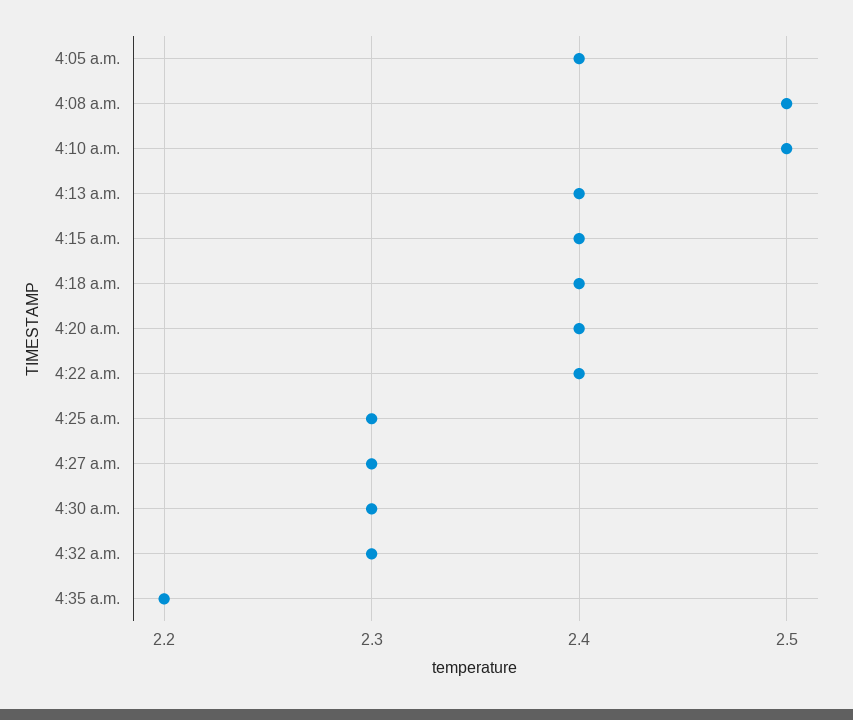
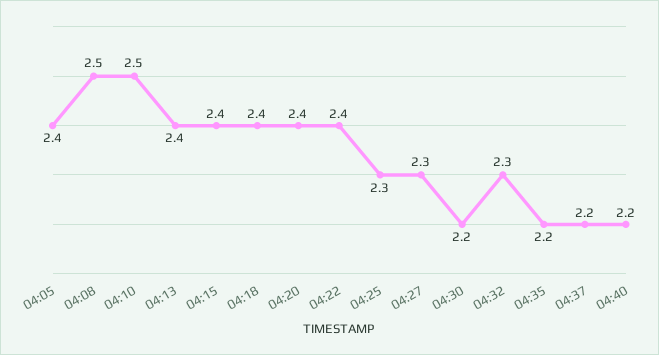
4:30 a.m.: 2.3 -> 2.2
04:37: none -> 2.2
04:40: none -> 2.2

